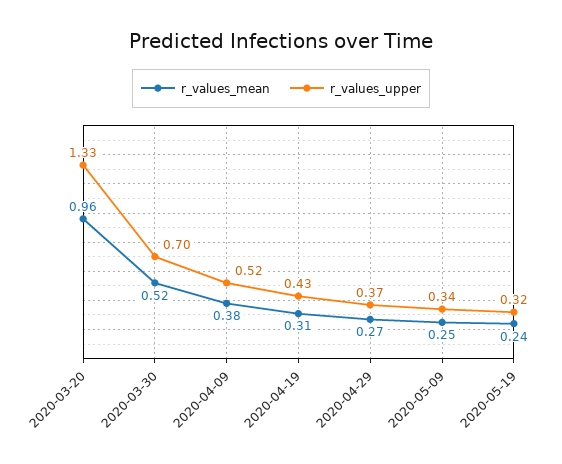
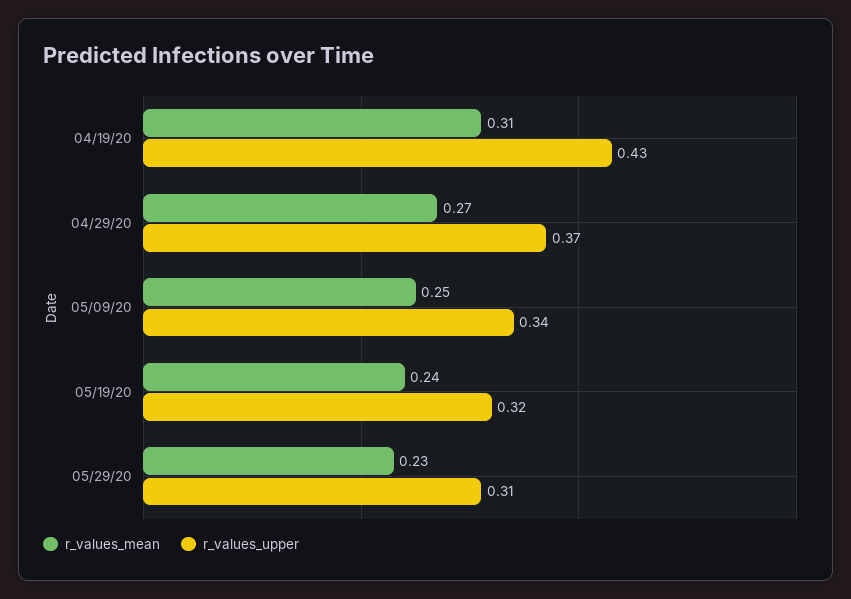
r_values_mean, 2020-03-20: 0.96 -> none
r_values_upper, 2020-03-20: 1.33 -> none
r_values_mean, 2020-03-30: 0.52 -> none
r_values_upper, 2020-03-30: 0.7 -> none
r_values_mean, 2020-04-09: 0.38 -> none
r_values_upper, 2020-04-09: 0.52 -> none
r_values_mean, 05/29/20: none -> 0.23
r_values_upper, 05/29/20: none -> 0.31

